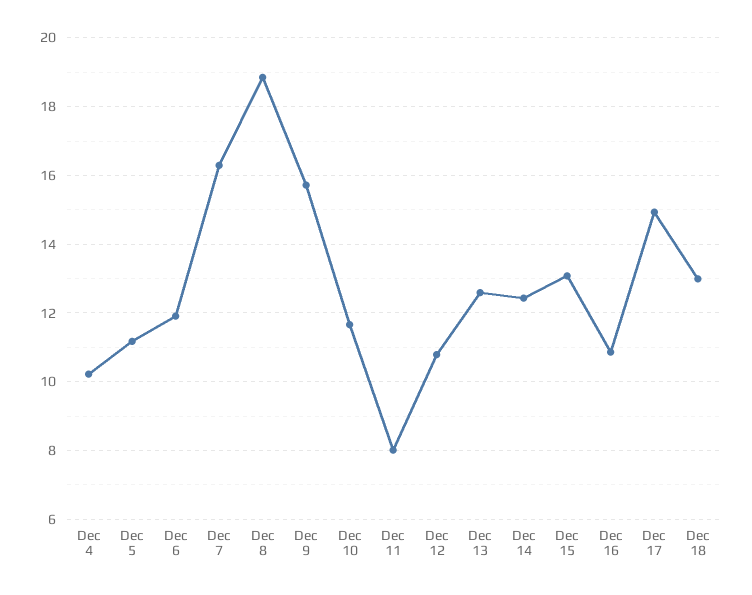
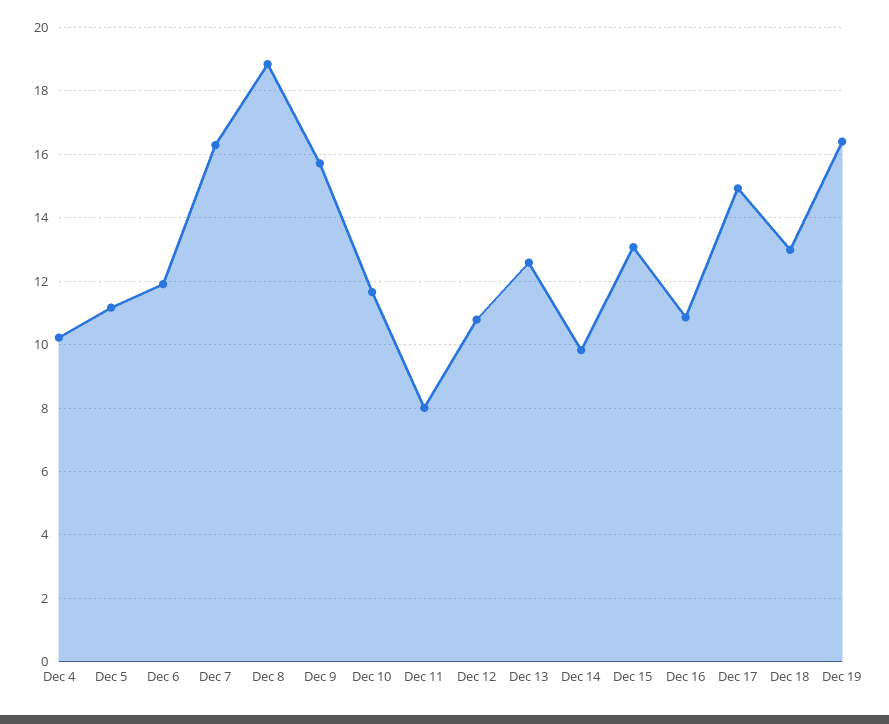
Dec 14: 12.4 -> 9.8
Dec 19: none -> 16.4

